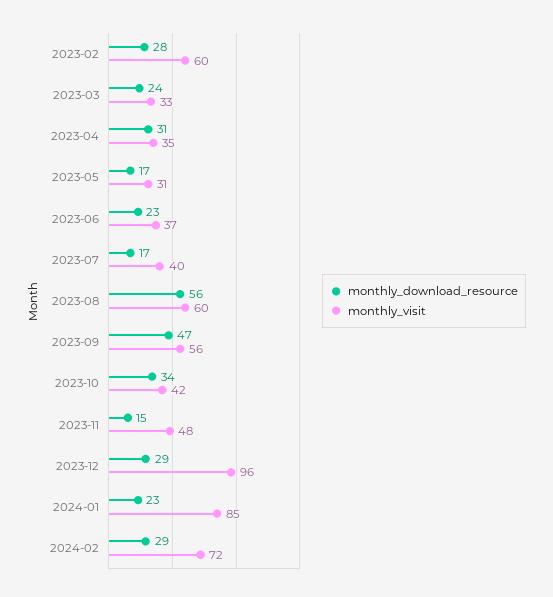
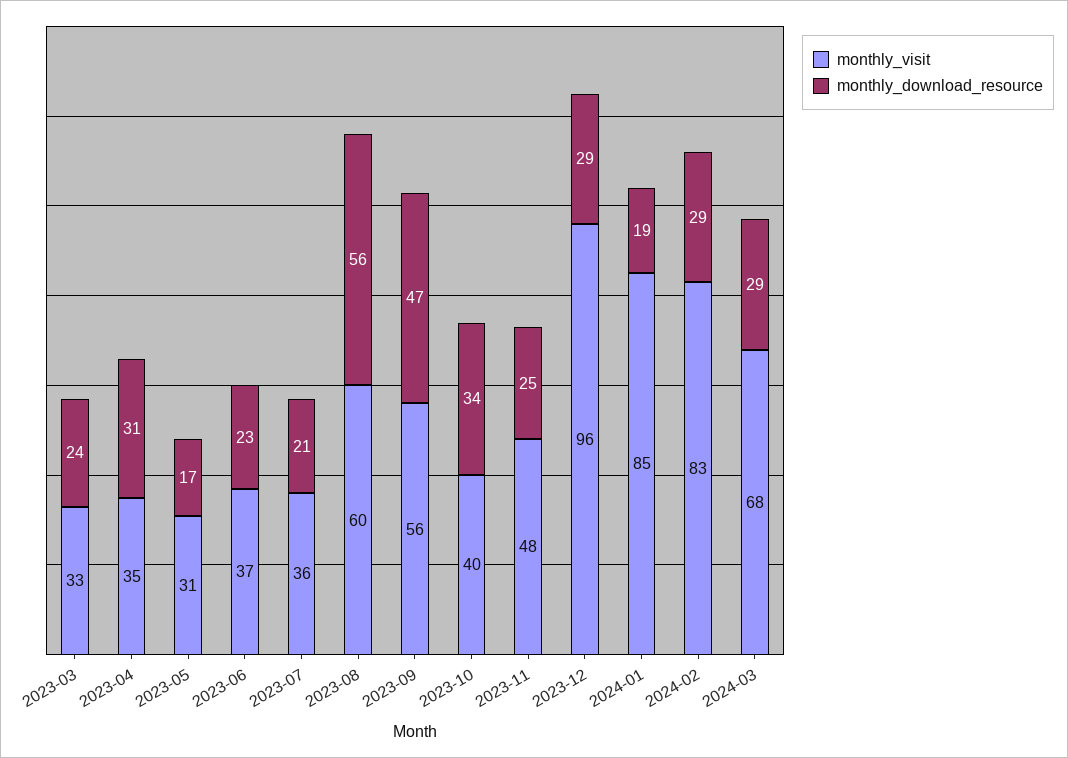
monthly_download_resource, 2023-02: 28 -> none
monthly_visit, 2023-02: 60 -> none
monthly_download_resource, 2023-07: 17 -> 21
monthly_visit, 2023-07: 40 -> 36
monthly_visit, 2023-10: 42 -> 40
monthly_download_resource, 2023-11: 15 -> 25
monthly_download_resource, 2024-01: 23 -> 19
monthly_visit, 2024-02: 72 -> 83
monthly_visit, 2024-03: none -> 68
monthly_download_resource, 2024-03: none -> 29

